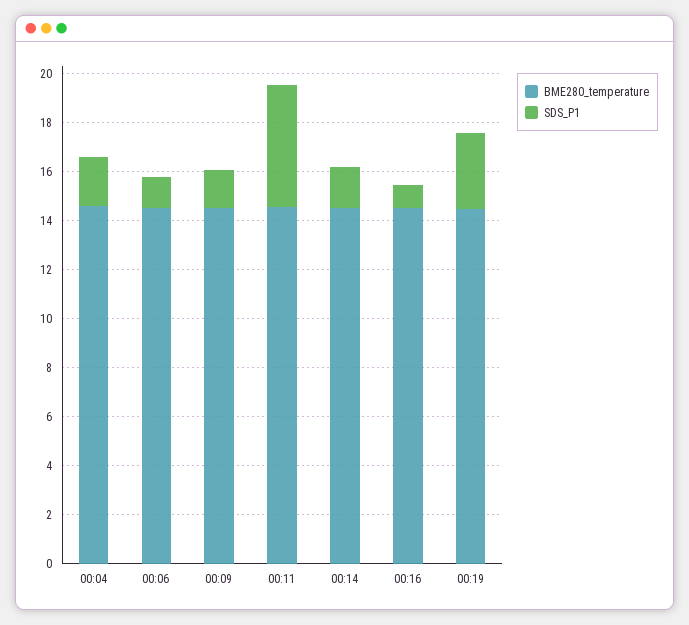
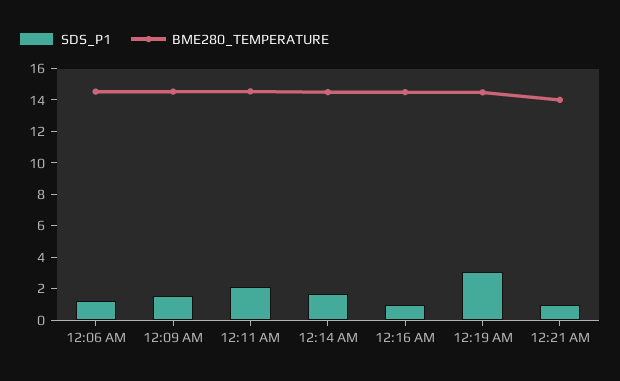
BME280_temperature, 00:04: 14.5 -> none
SDS_P1, 00:04: 2 -> none
SDS_P1, 00:11: 5 -> 2
SDS_P1, 12:21 AM: none -> 1
BME280_temperature, 12:21 AM: none -> 14

